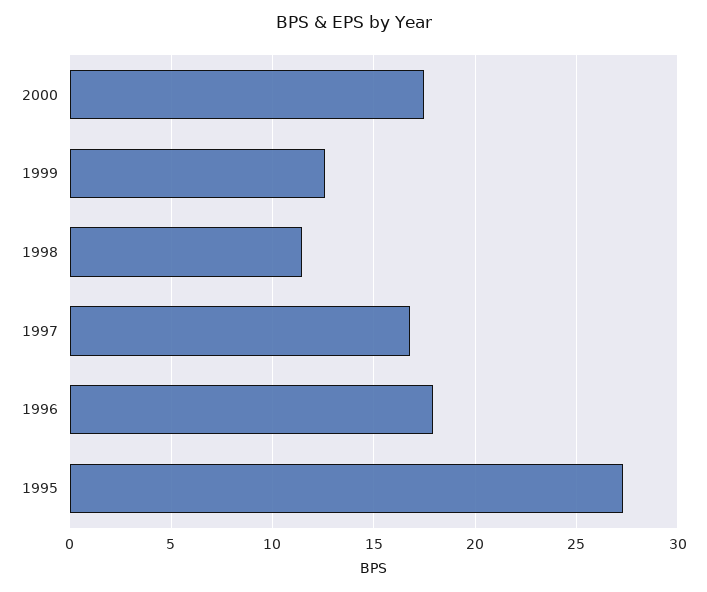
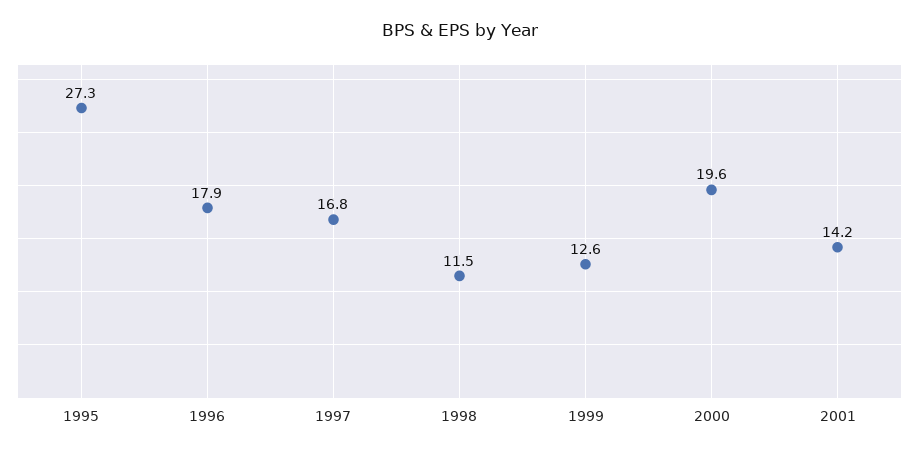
2000: 17.5 -> 19.6
2001: none -> 14.2

